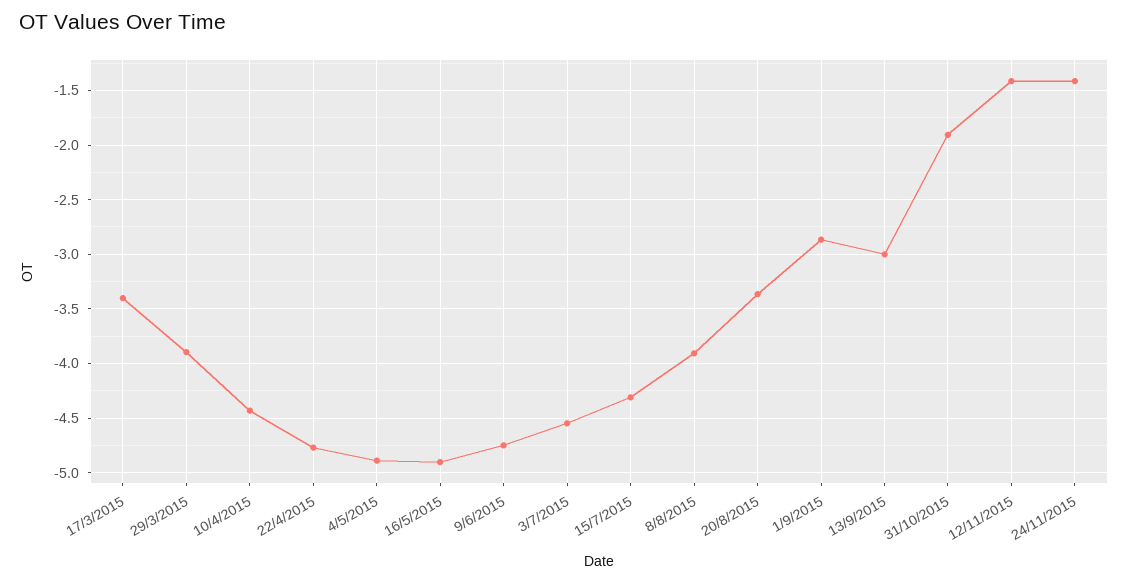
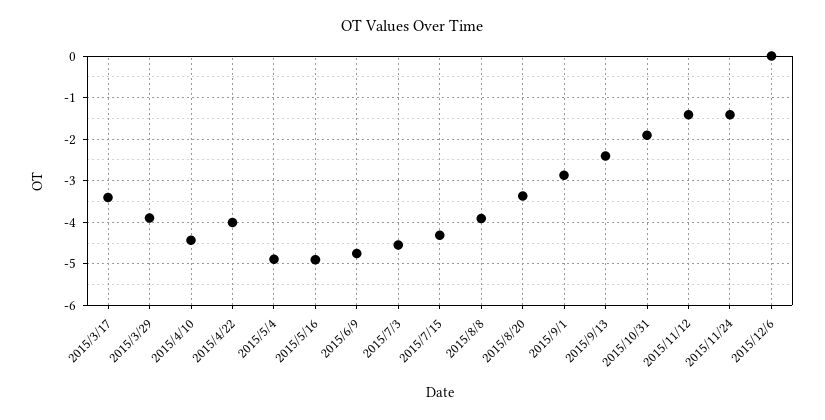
22/4/2015: -4.8 -> -4
13/9/2015: -3 -> -2.4
2015/12/6: none -> 0

